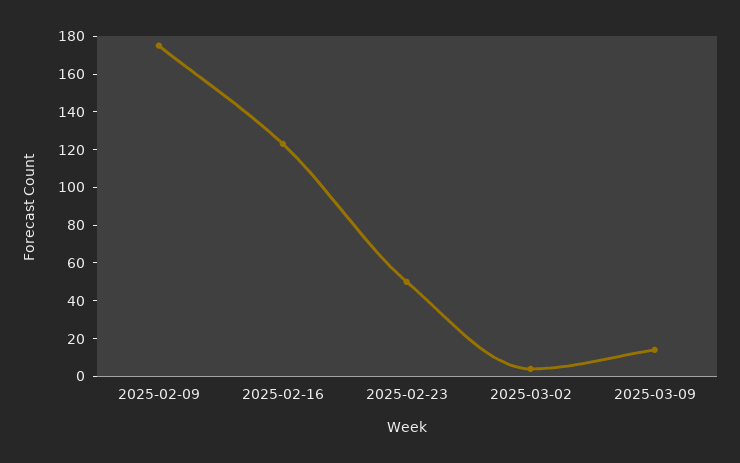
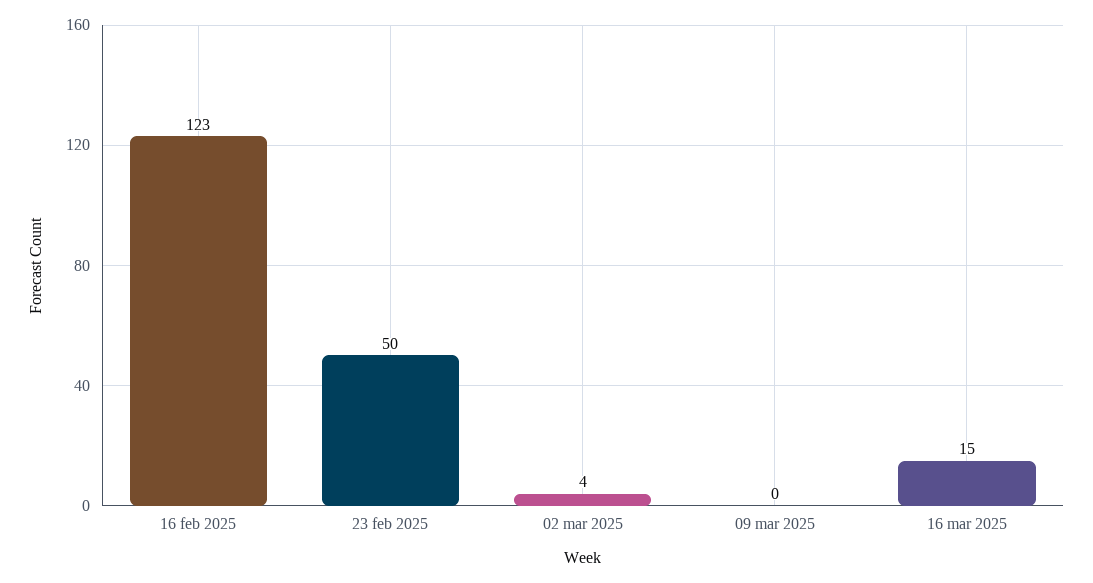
2025-02-09: 175 -> none
2025-03-09: 15 -> 0
16 mar 2025: none -> 15

